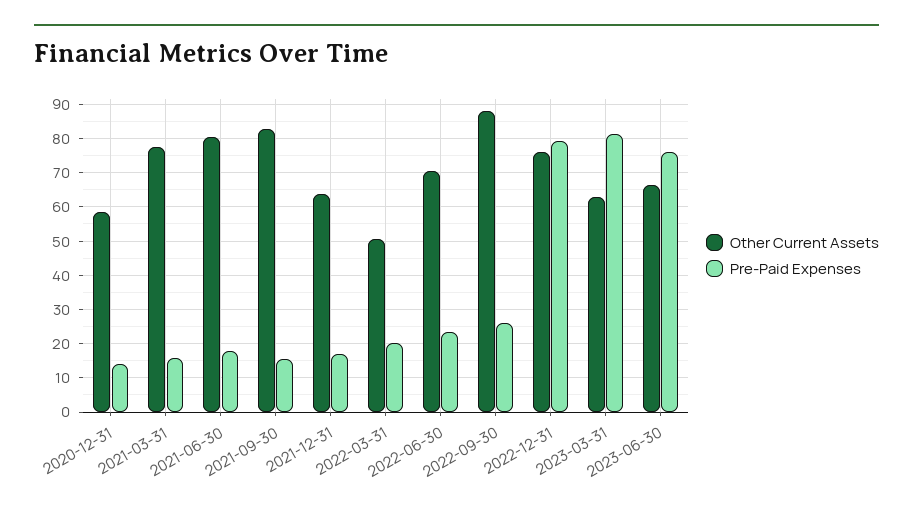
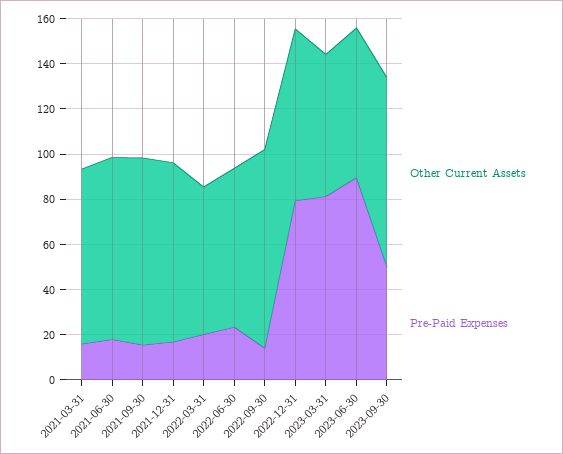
Other Current Assets, 2020-12-31: 58 -> none
Pre-Paid Expenses, 2020-12-31: 14 -> none
Other Current Assets, 2021-12-31: 64 -> 80
Other Current Assets, 2022-03-31: 50 -> 65
Pre-Paid Expenses, 2022-09-30: 26 -> 15
Pre-Paid Expenses, 2023-06-30: 76 -> 90
Other Current Assets, 2023-09-30: none -> 85
Pre-Paid Expenses, 2023-09-30: none -> 50

